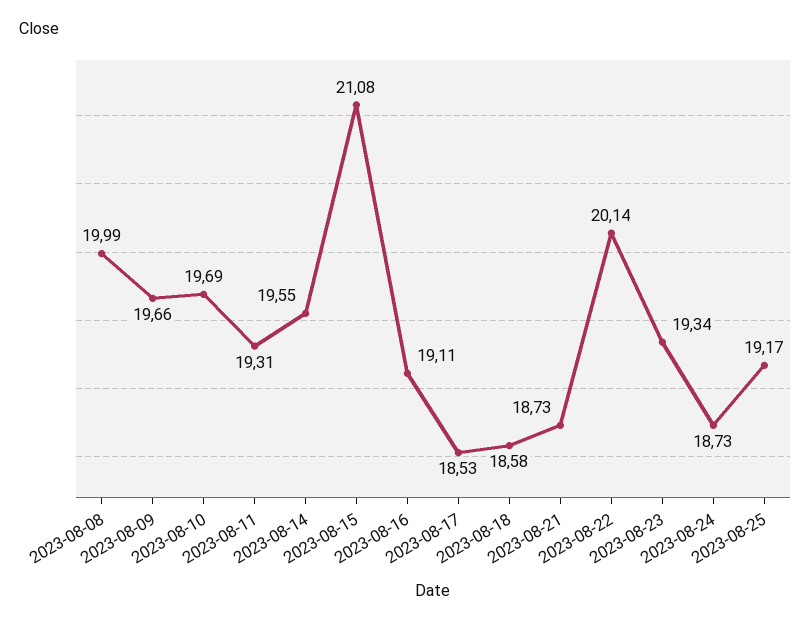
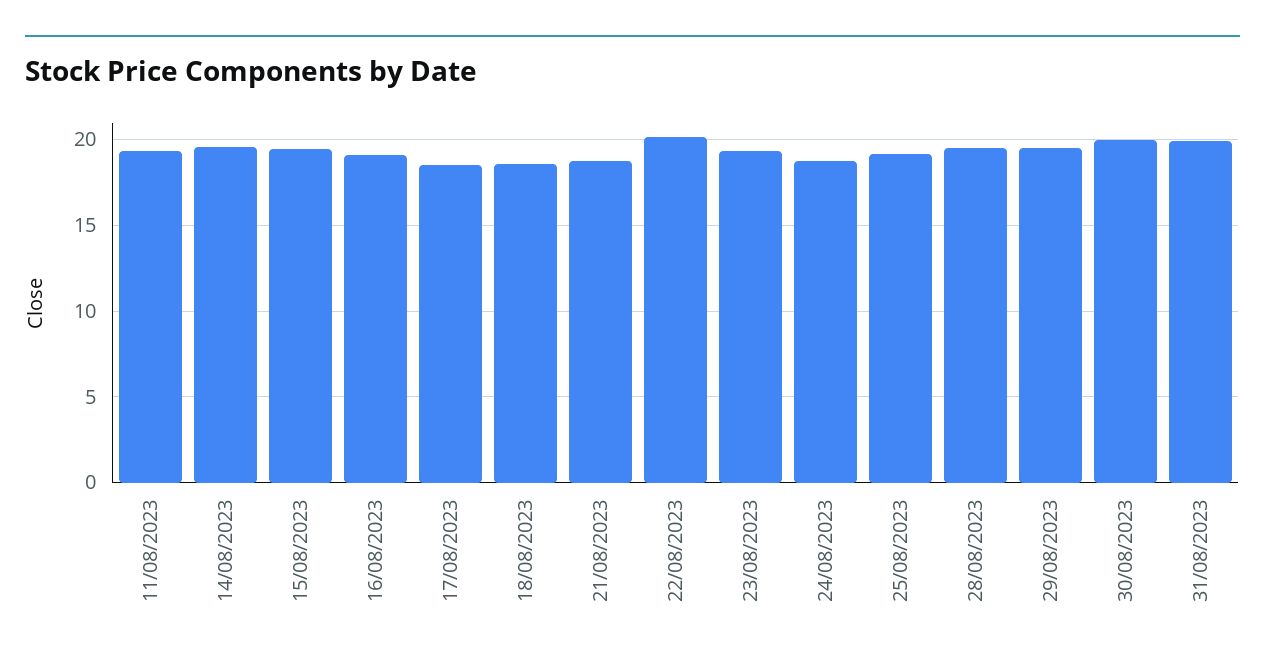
2023-08-08: 19.99 -> none
2023-08-09: 19.66 -> none
2023-08-10: 19.69 -> none
2023-08-15: 21.08 -> 19.5
28/08/2023: none -> 19.5
29/08/2023: none -> 19.5
30/08/2023: none -> 20
31/08/2023: none -> 20

